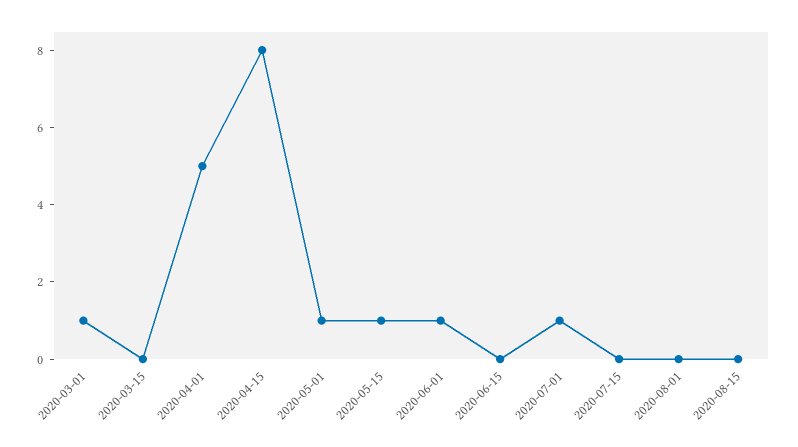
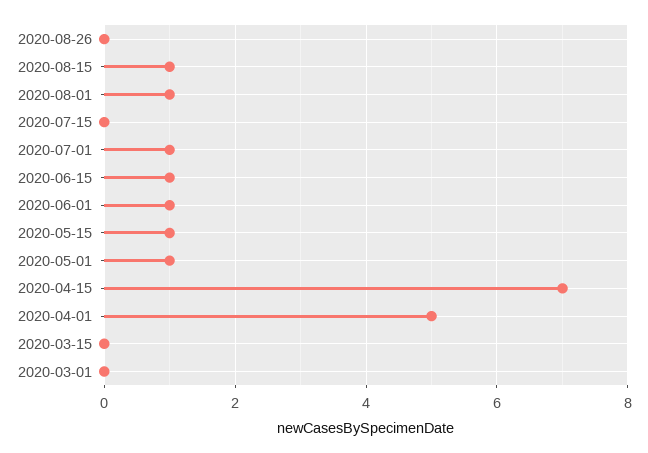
2020-03-01: 1 -> 0
2020-04-15: 8 -> 7
2020-06-15: 0 -> 1
2020-08-01: 0 -> 1
2020-08-15: 0 -> 1
2020-08-26: none -> 0

